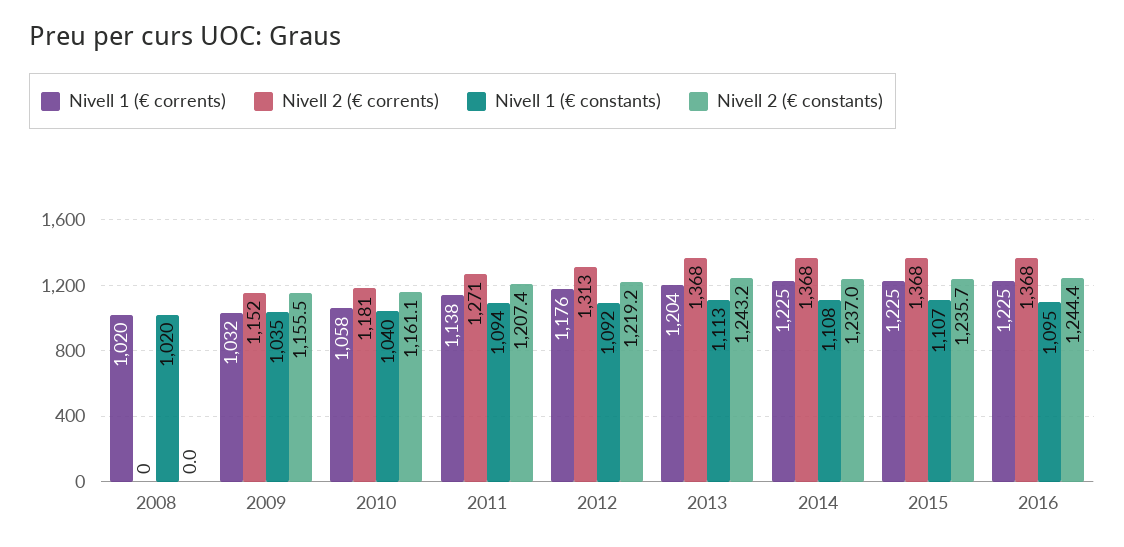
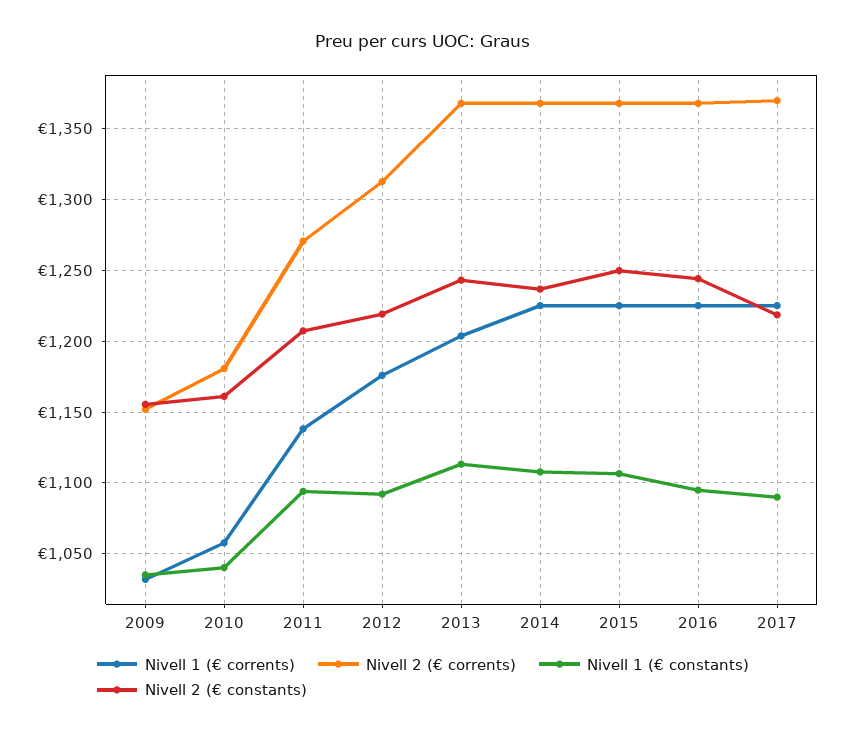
Nivell 1 (€ corrents), 2008: 1020 -> none
Nivell 2 (€ corrents), 2008: 0 -> none
Nivell 1 (€ constants), 2008: 1020 -> none
Nivell 2 (€ constants), 2008: 0 -> none
Nivell 2 (€ constants), 2015: 1235.7 -> 1250
Nivell 1 (€ corrents), 2017: none -> 1225
Nivell 2 (€ corrents), 2017: none -> 1370
Nivell 1 (€ constants), 2017: none -> 1090
Nivell 2 (€ constants), 2017: none -> 1220

